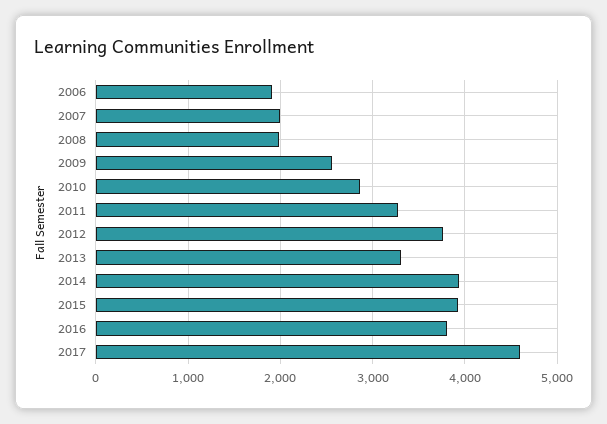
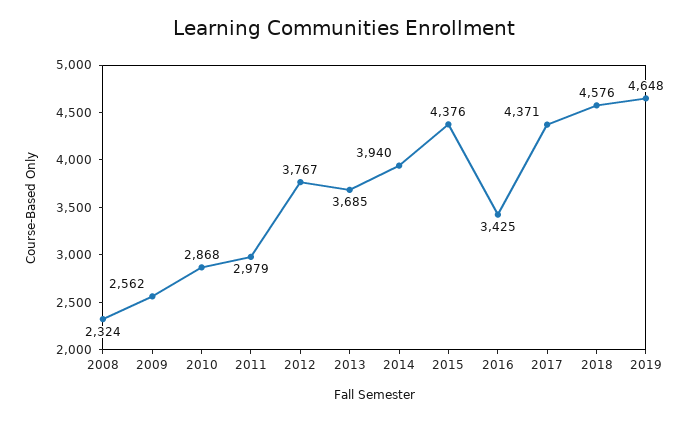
2006: 1900 -> none
2007: 2000 -> none
2008: 2000 -> 2324
2011: 3300 -> 2979
2013: 3300 -> 3685
2015: 3900 -> 4376
2016: 3800 -> 3425
2017: 4600 -> 4371
2018: none -> 4576
2019: none -> 4648

